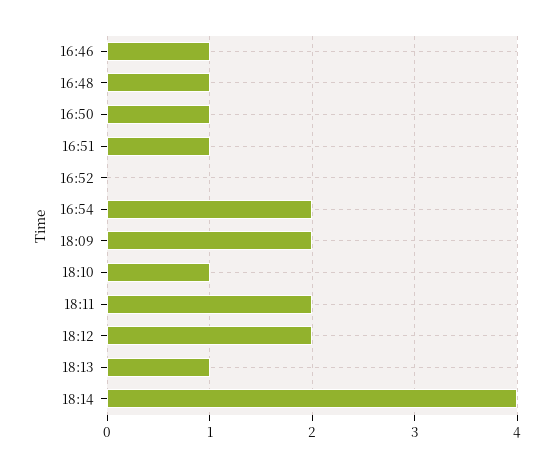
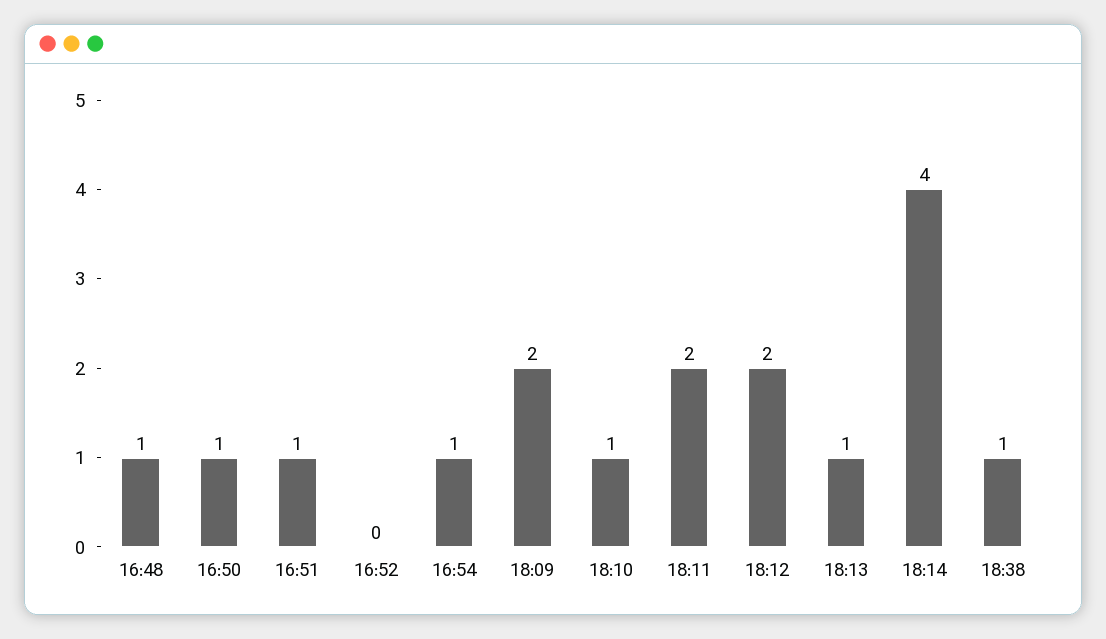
16:46: 1 -> none
16:54: 2 -> 1
18:38: none -> 1

